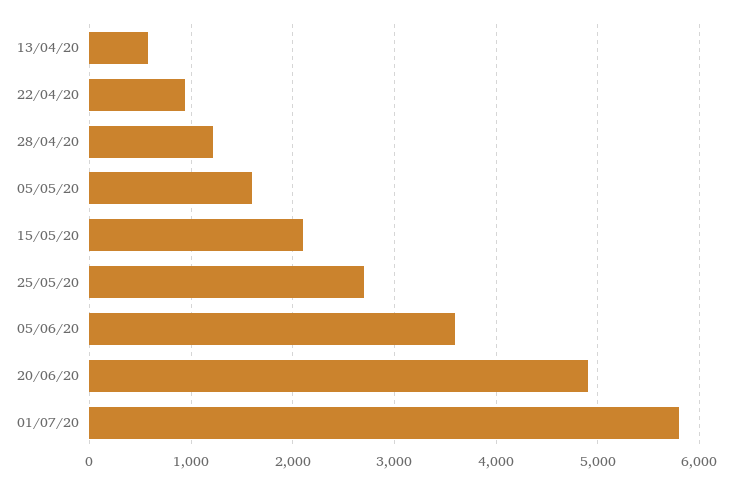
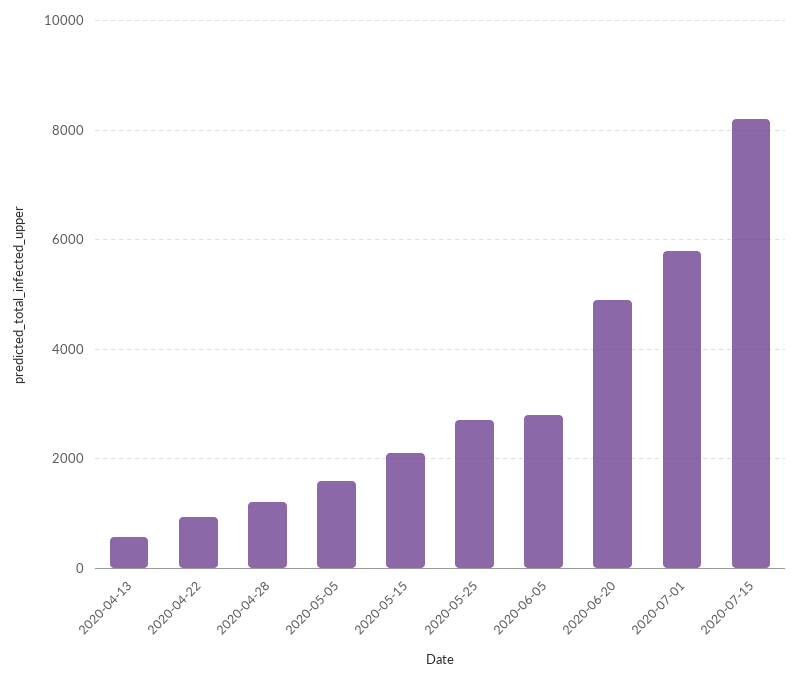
05/06/20: 3600 -> 2800
2020-07-15: none -> 8200

